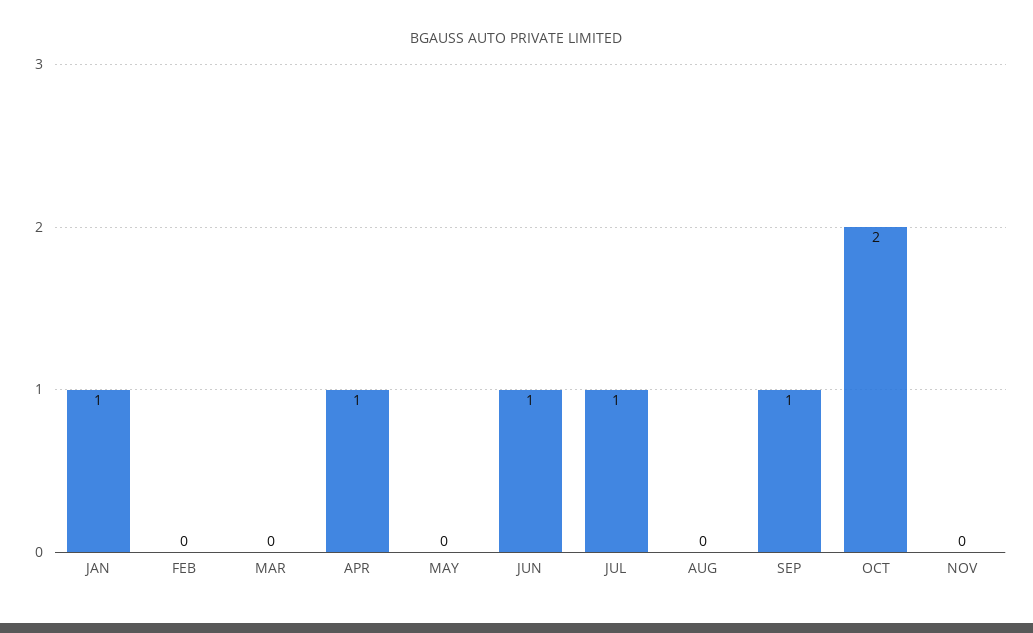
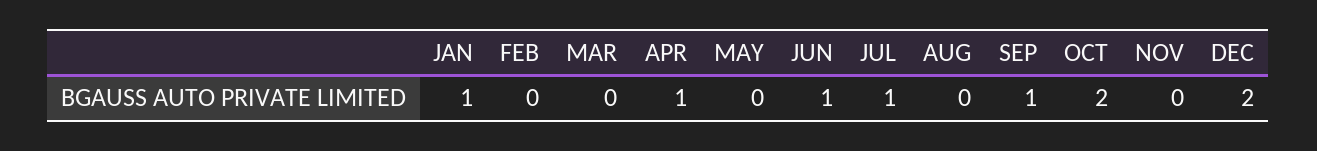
DEC: none -> 2

